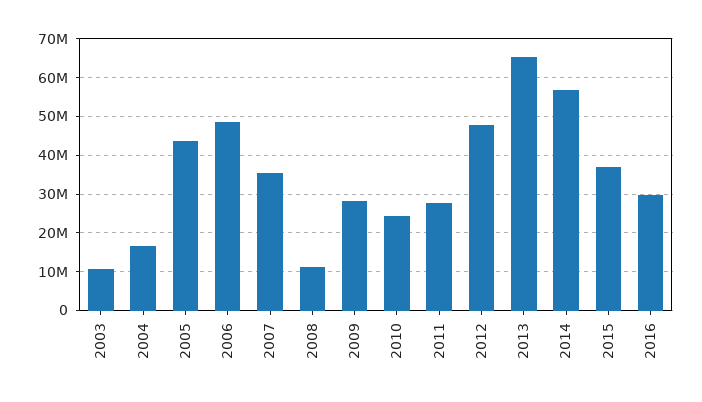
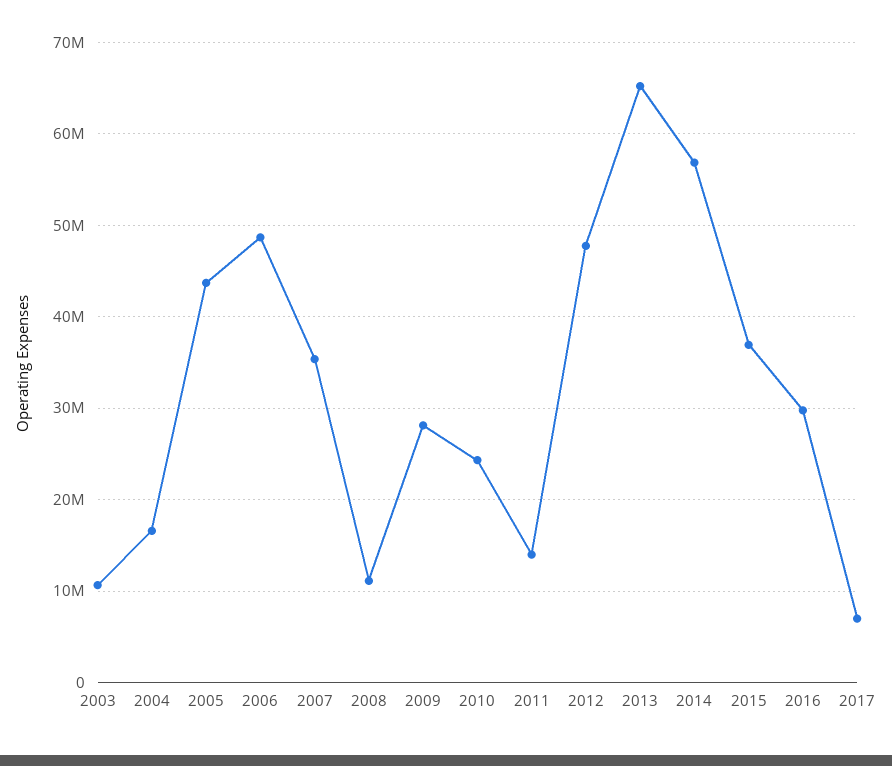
2011: 28000000 -> 14000000
2017: none -> 7000000

